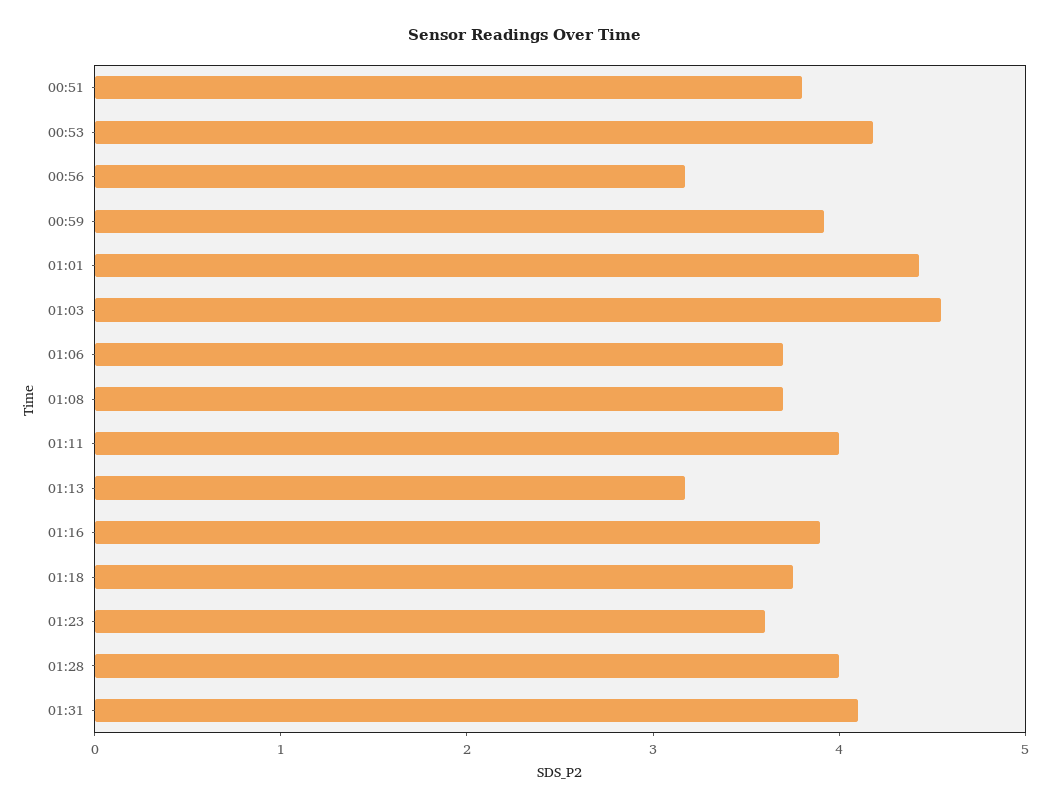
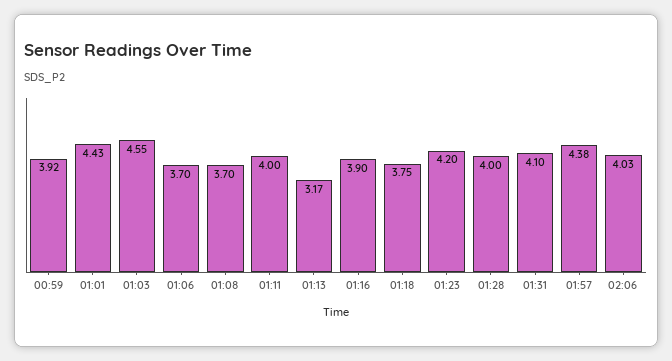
00:51: 3.8 -> none
00:53: 4.2 -> none
00:56: 3.2 -> none
01:23: 3.6 -> 4.2
01:57: none -> 4.38
02:06: none -> 4.03

